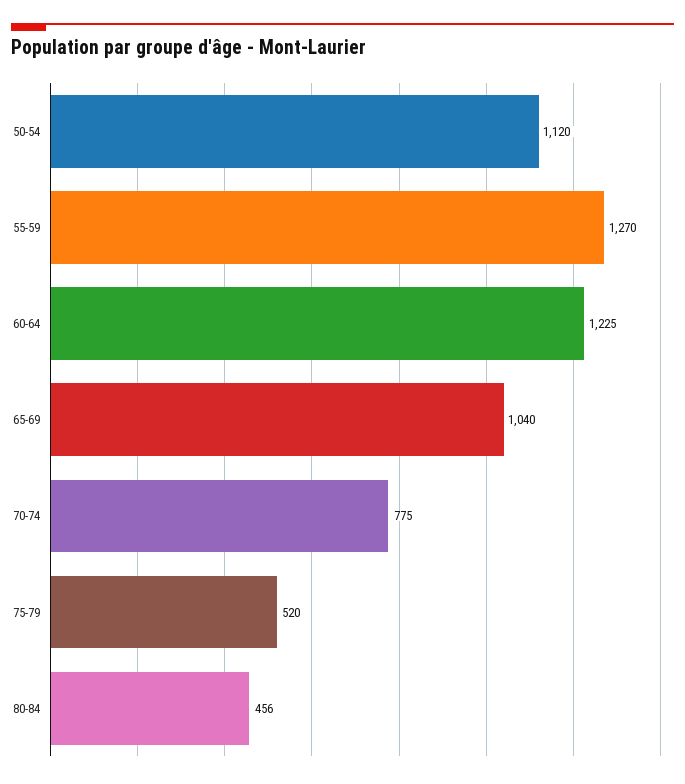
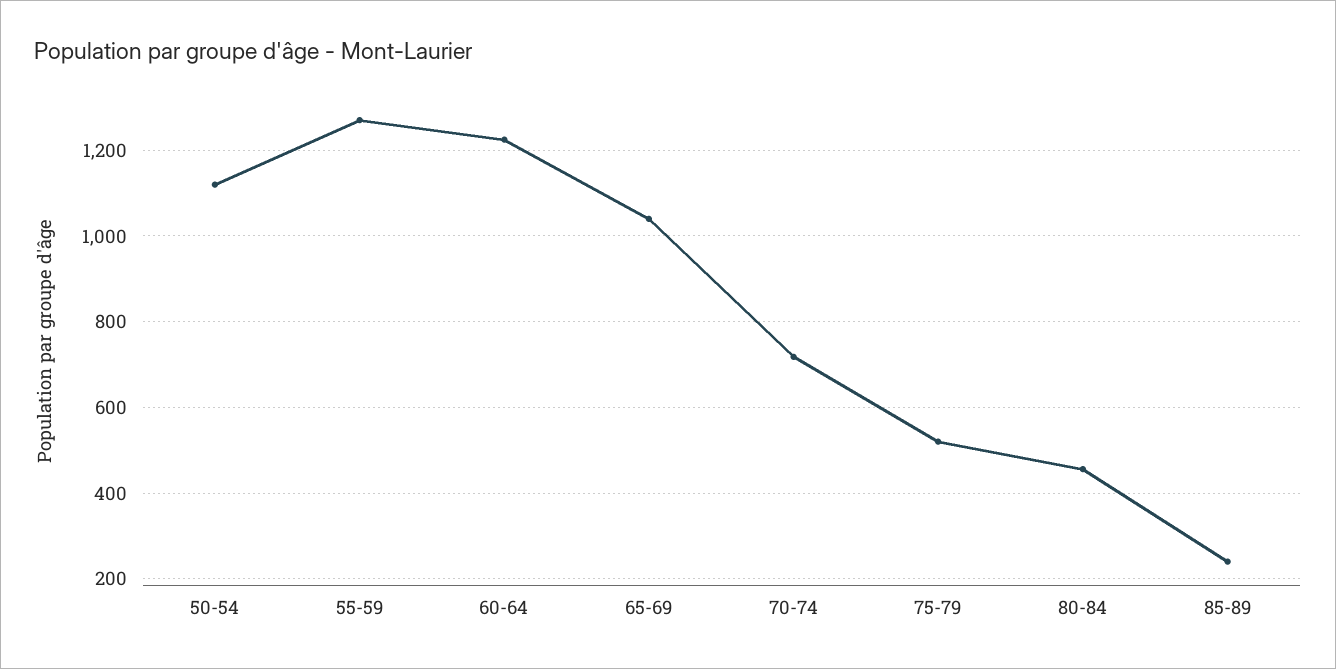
70-74: 775 -> 720
85-89: none -> 240

